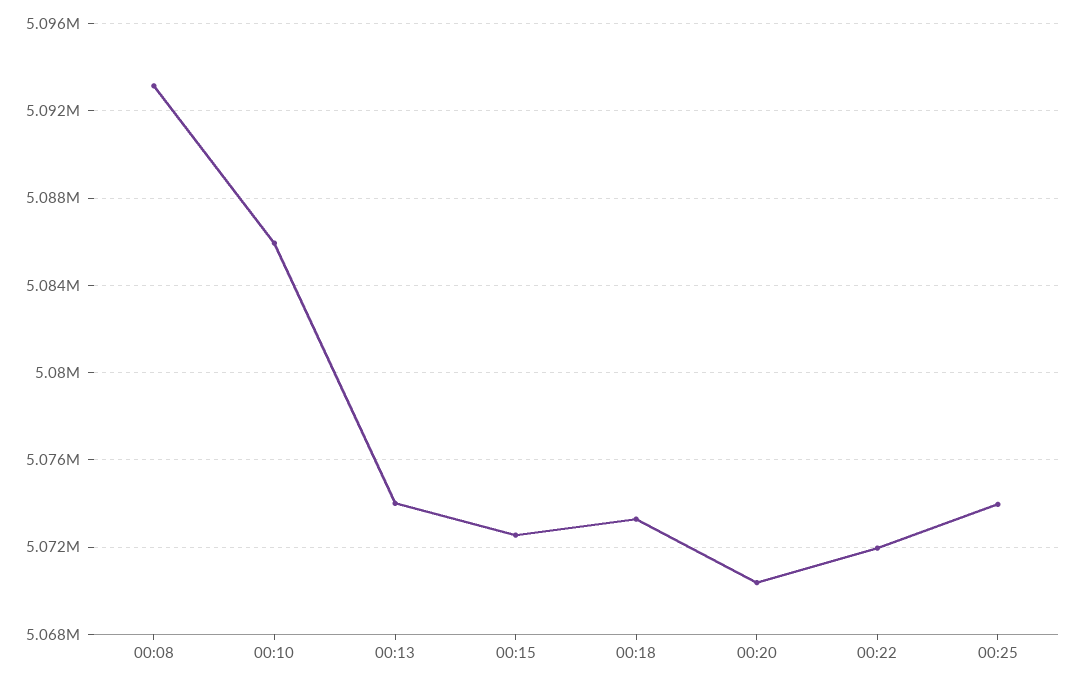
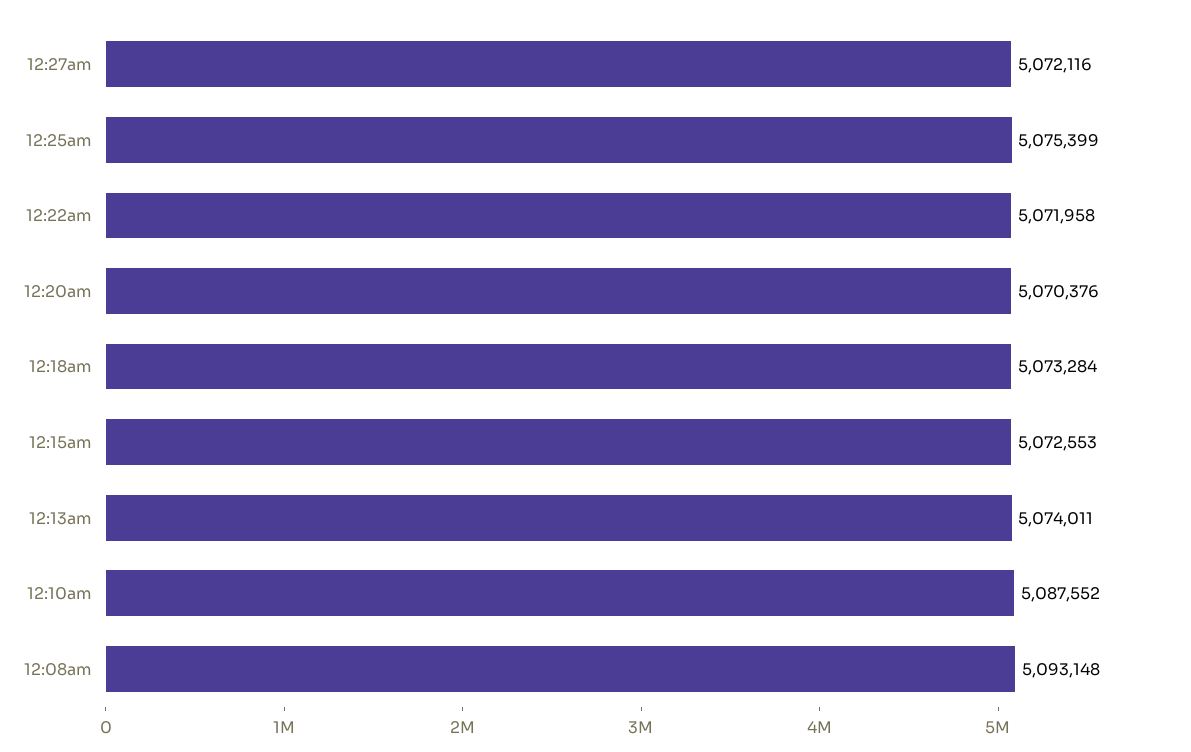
00:10: 5086000 -> 5087552
00:25: 5074000 -> 5075399
12:27am: none -> 5072116

